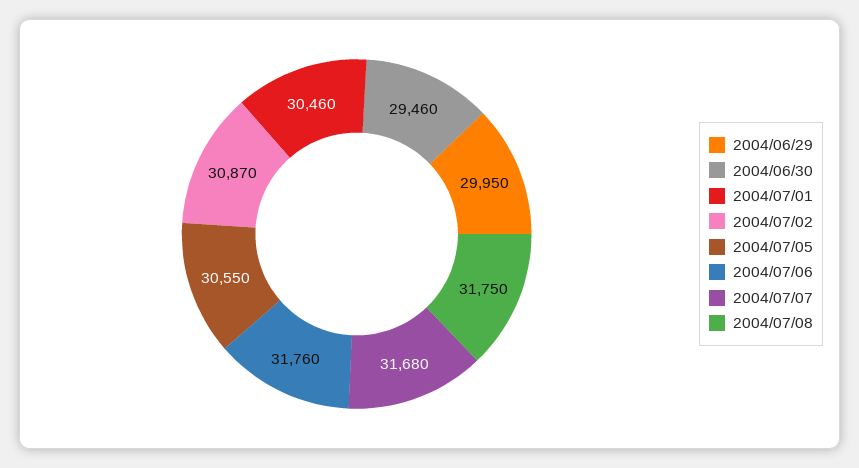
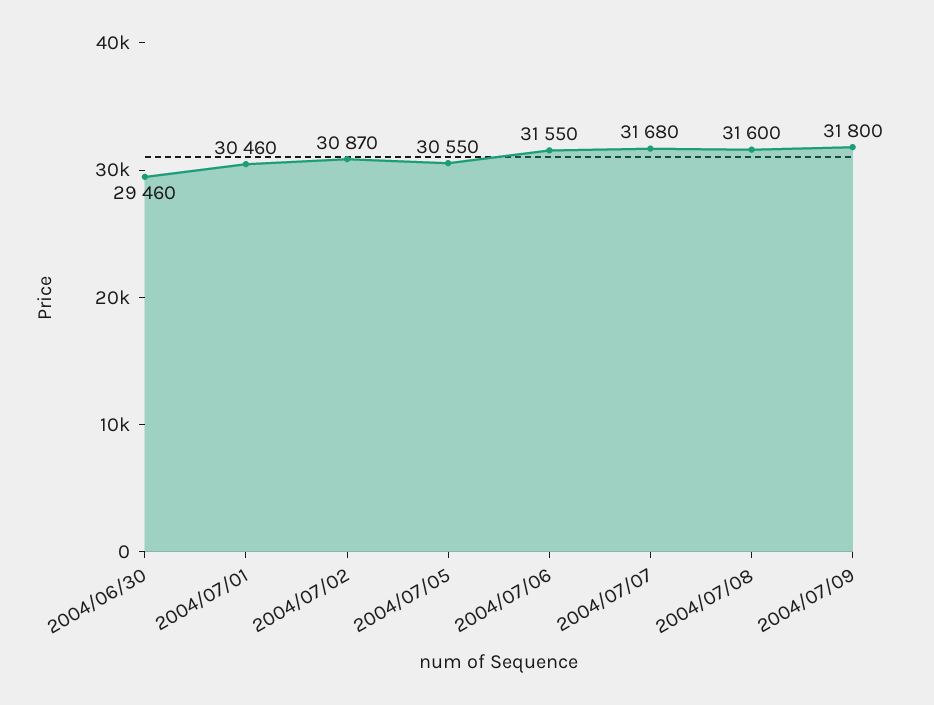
2004/06/29: 29950 -> none
2004/07/06: 31760 -> 31550
2004/07/08: 31750 -> 31600
2004/07/09: none -> 31800

